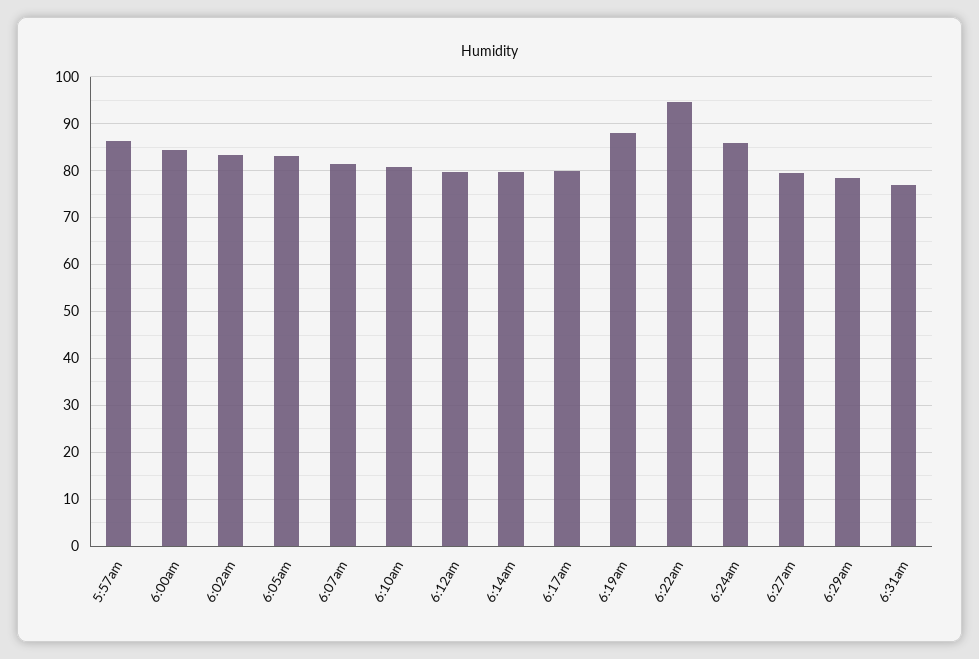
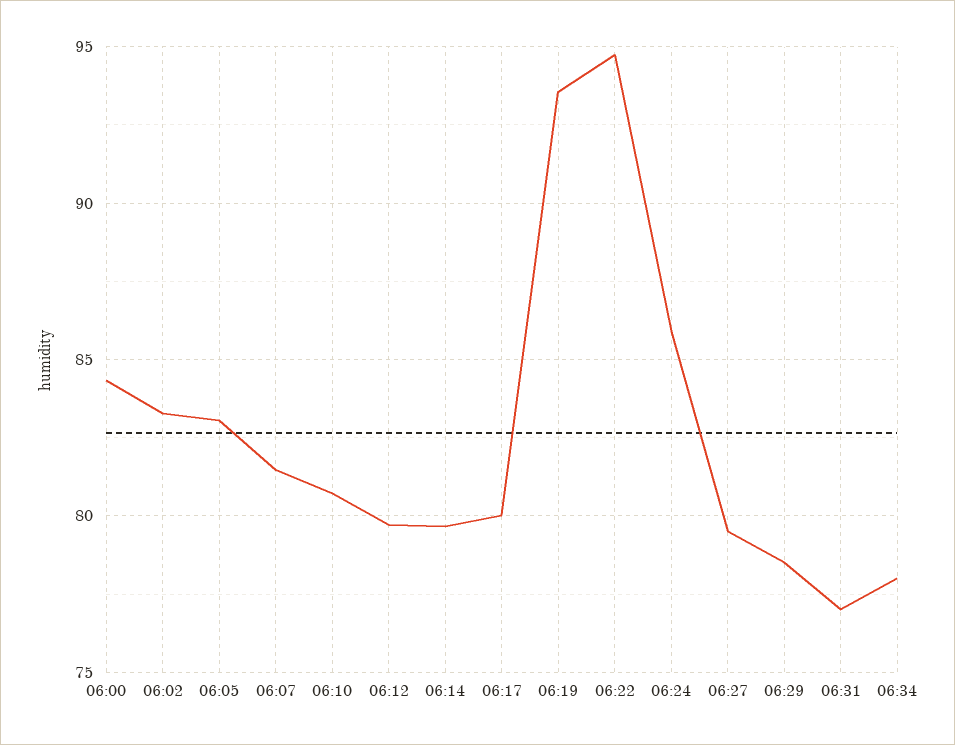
5:57am: 86 -> none
6:19am: 88 -> 93.5
06:34: none -> 78

